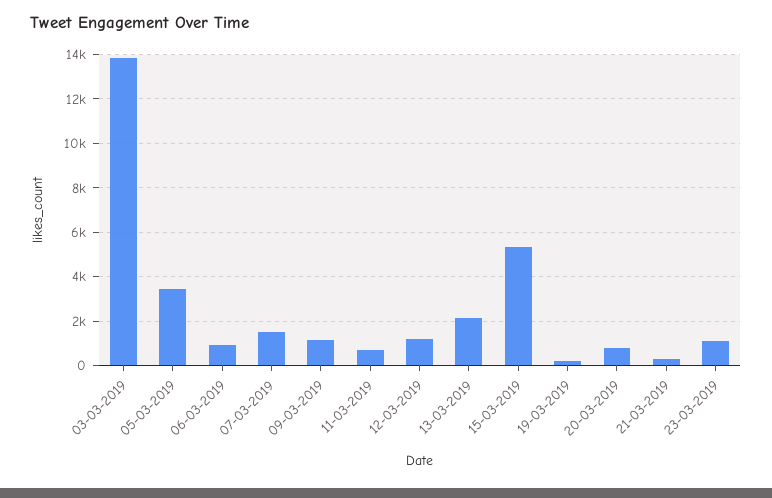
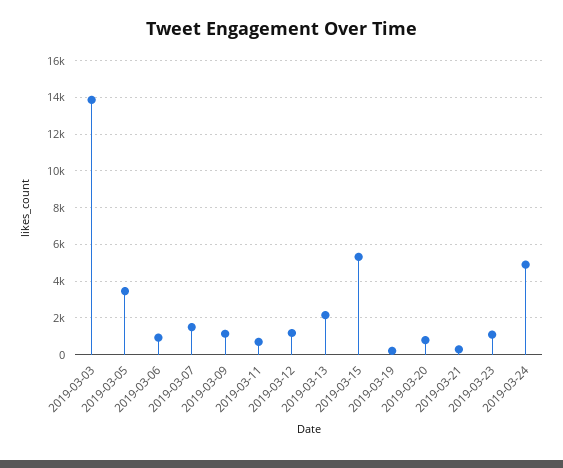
2019-03-24: none -> 5000

